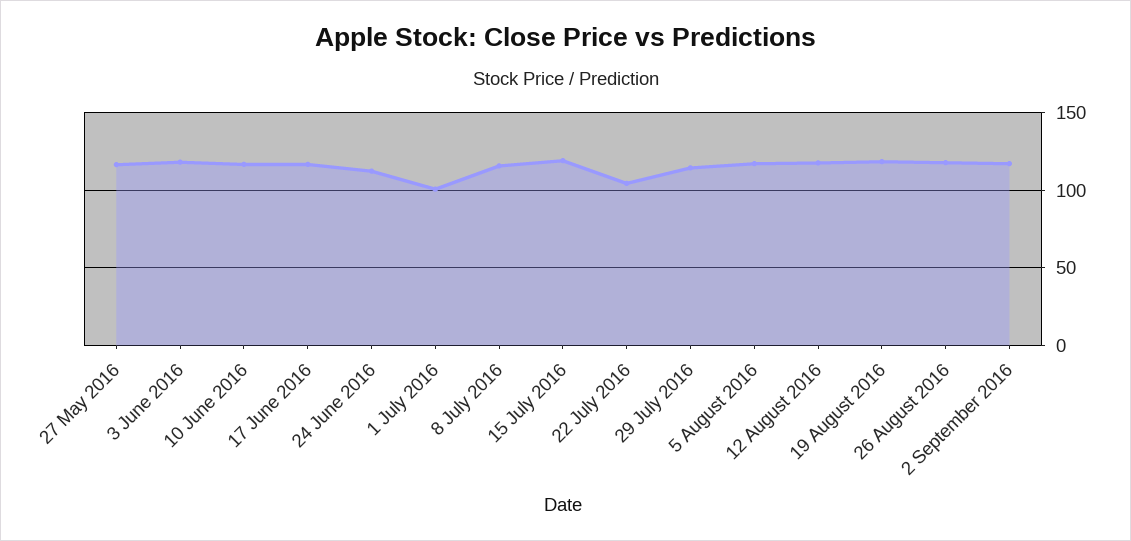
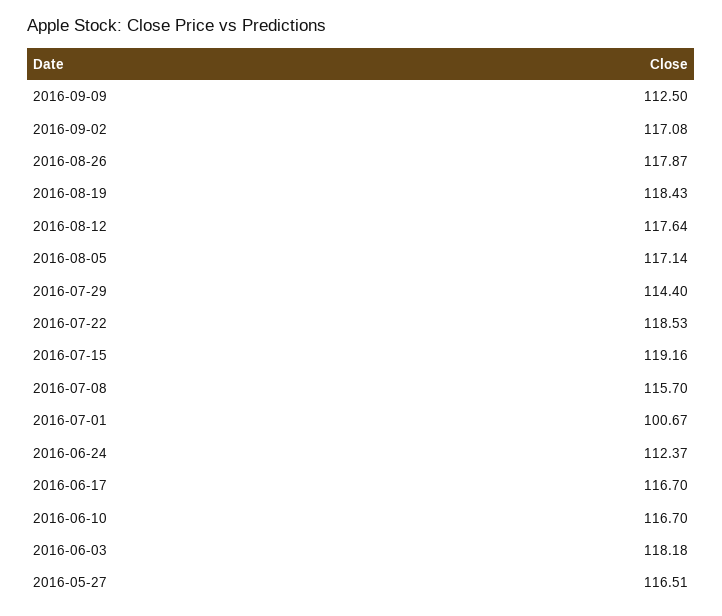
22 July 2016: 105 -> 118.53
2016-09-09: none -> 112.5

